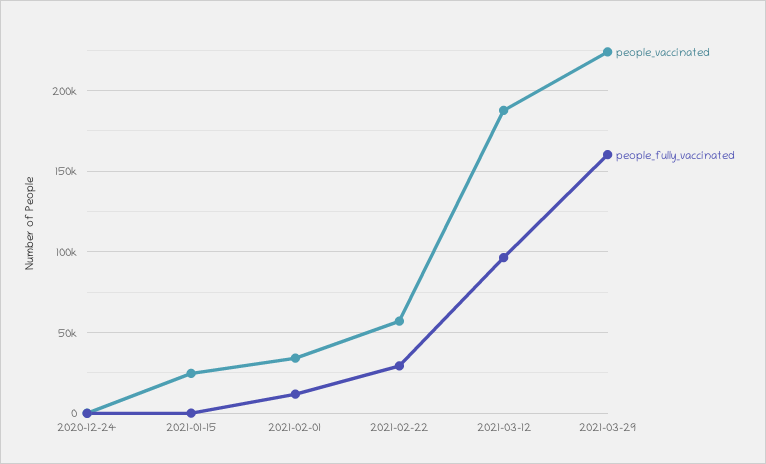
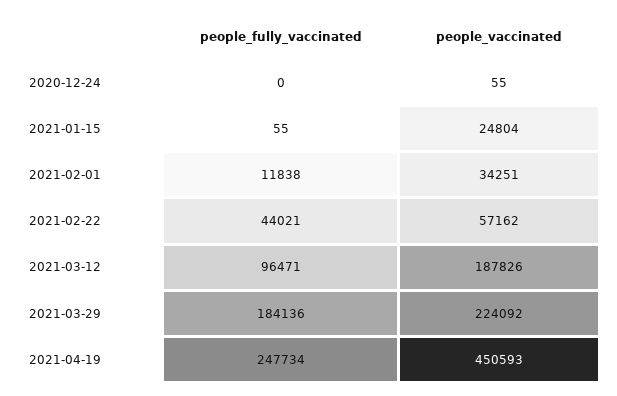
people_fully_vaccinated, 2021-02-22: 30000 -> 44021
people_fully_vaccinated, 2021-03-29: 160000 -> 184136
people_fully_vaccinated, 2021-04-19: none -> 247734
people_vaccinated, 2021-04-19: none -> 450593

